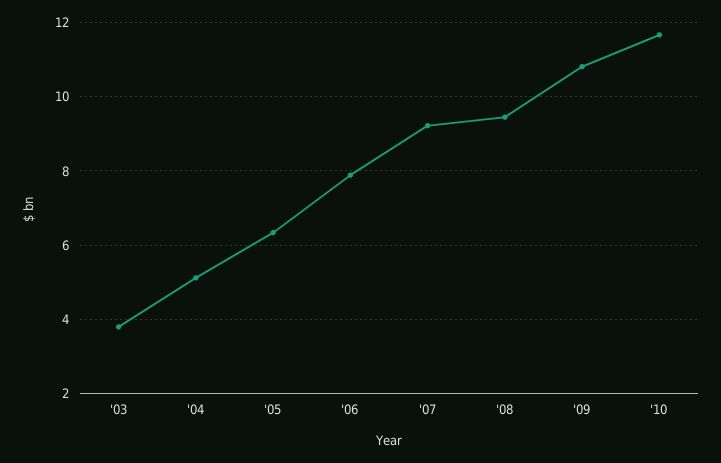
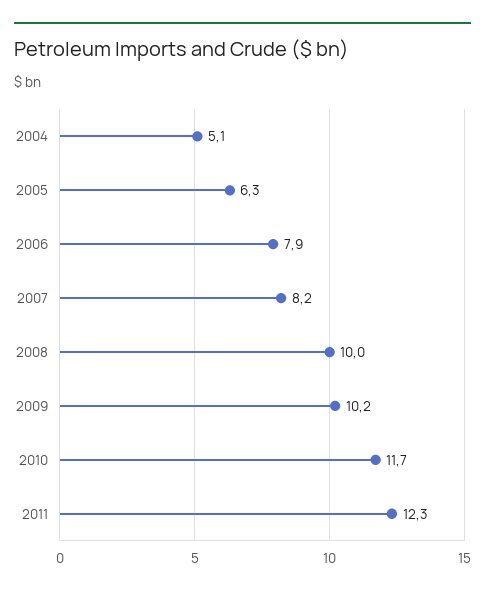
'03: 3.8 -> none
'07: 9.2 -> 8.2
'08: 9.4 -> 10
'09: 10.8 -> 10.2
2011: none -> 12.3

